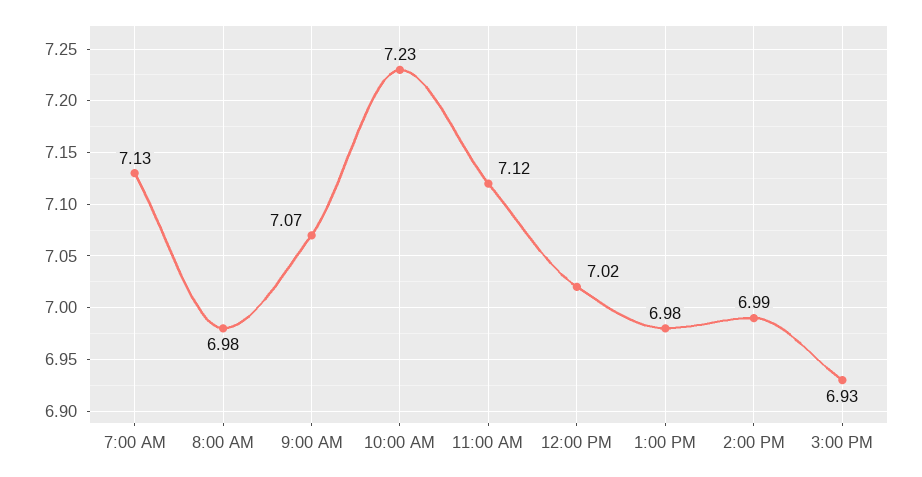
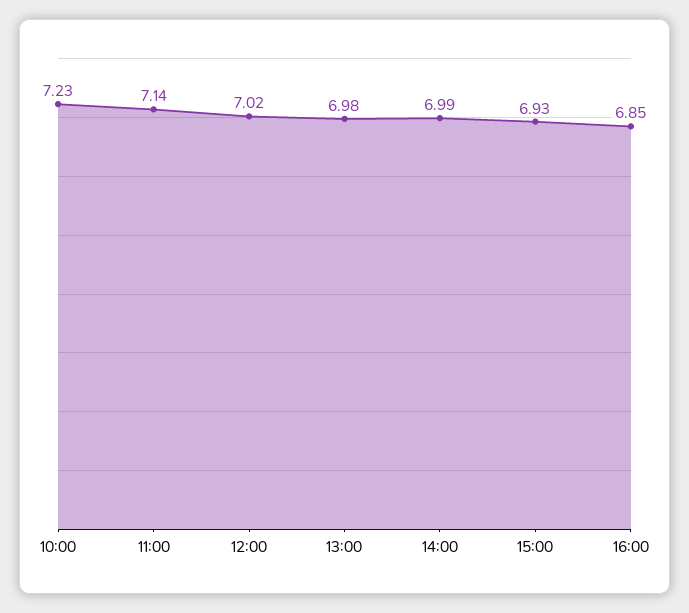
7:00 AM: 7.13 -> none
8:00 AM: 6.98 -> none
9:00 AM: 7.07 -> none
11:00 AM: 7.12 -> 7.14
16:00: none -> 6.85

